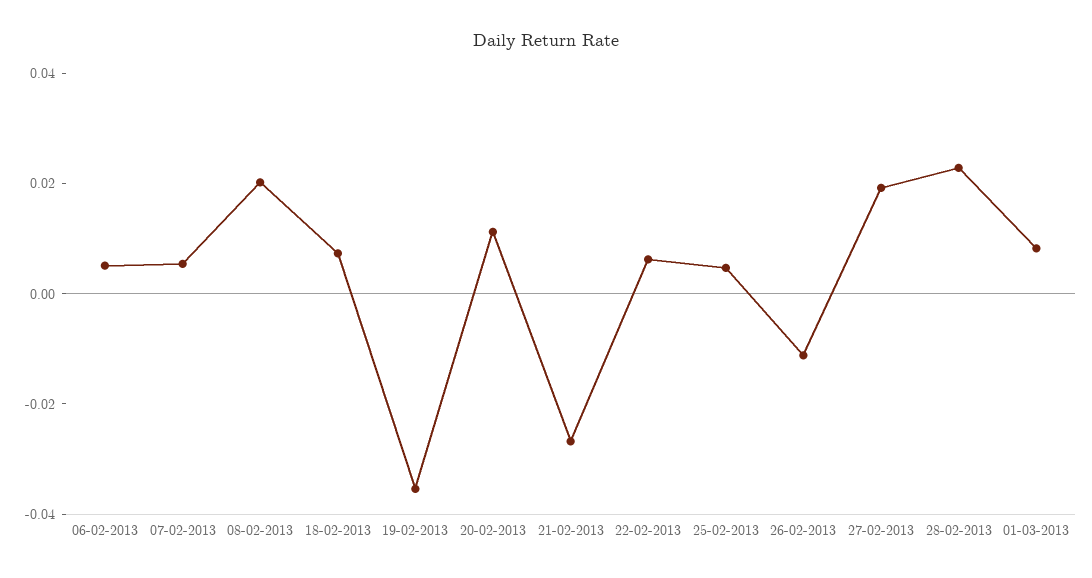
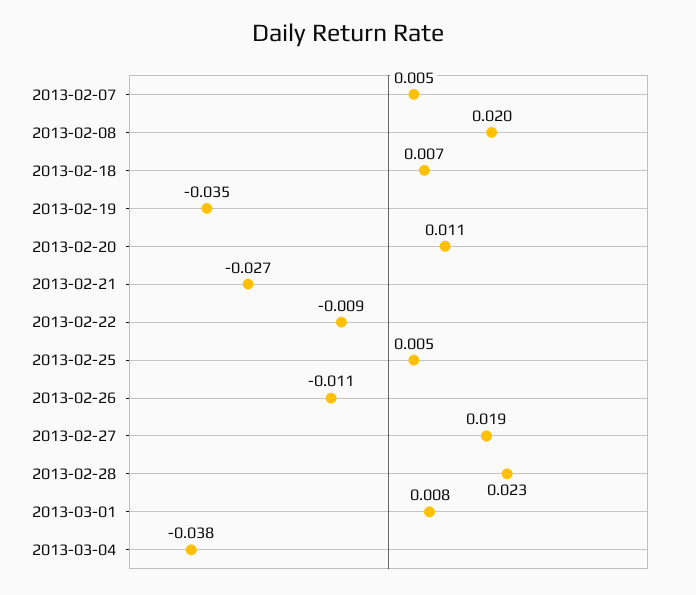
06-02-2013: 0.005 -> none
22-02-2013: 0.005 -> -0.009
2013-03-04: none -> -0.038

